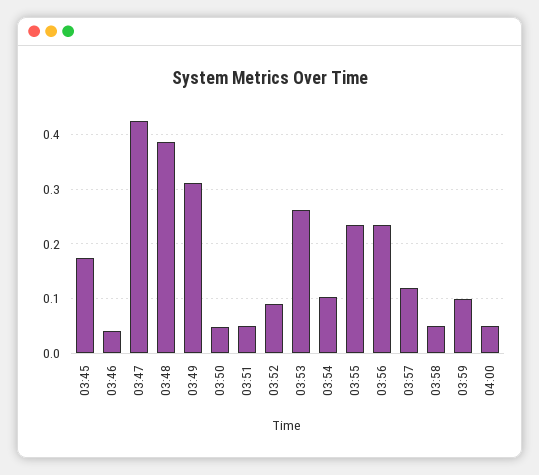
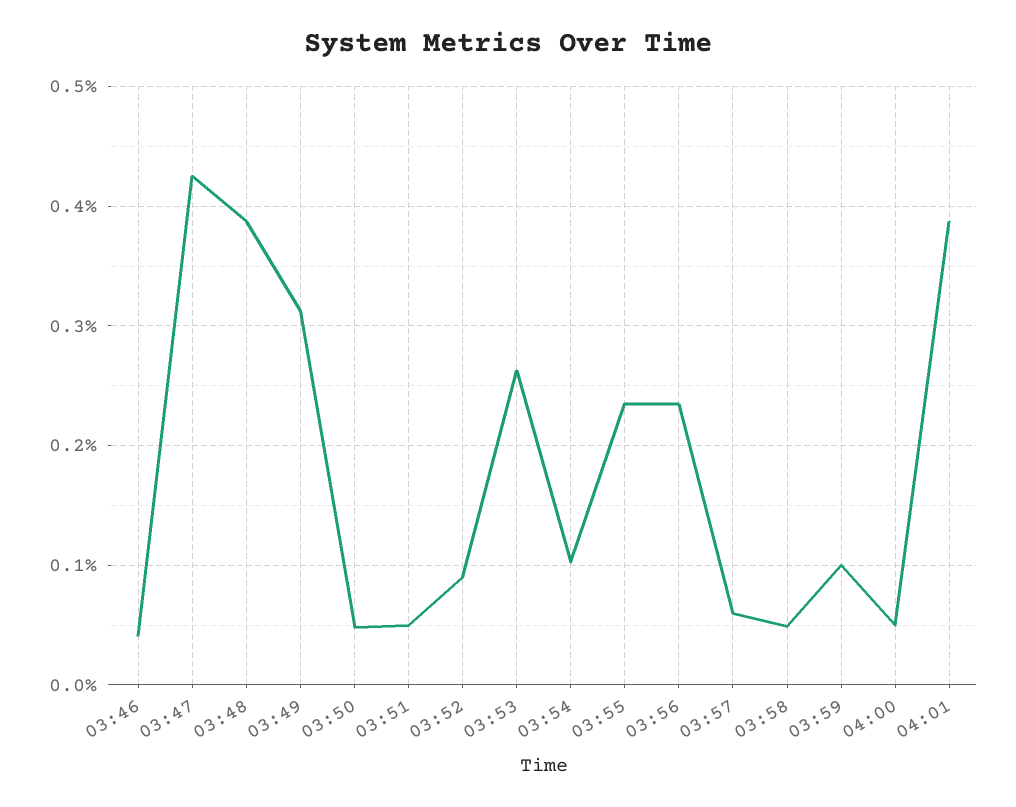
03:45: 0.18 -> none
03:57: 0.12 -> 0.06
04:01: none -> 0.39

